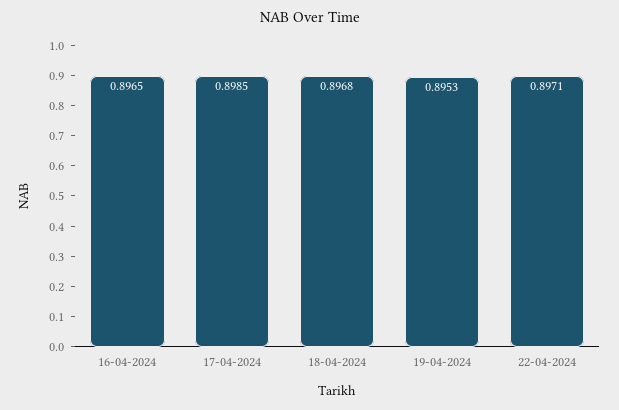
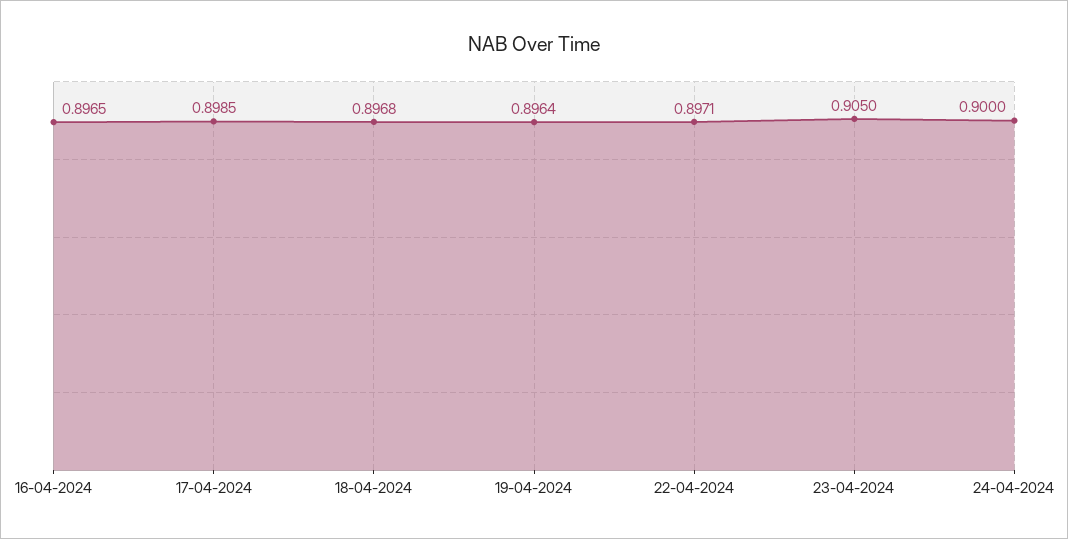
19-04-2024: 0.8953 -> 0.8964
23-04-2024: none -> 0.905
24-04-2024: none -> 0.9

